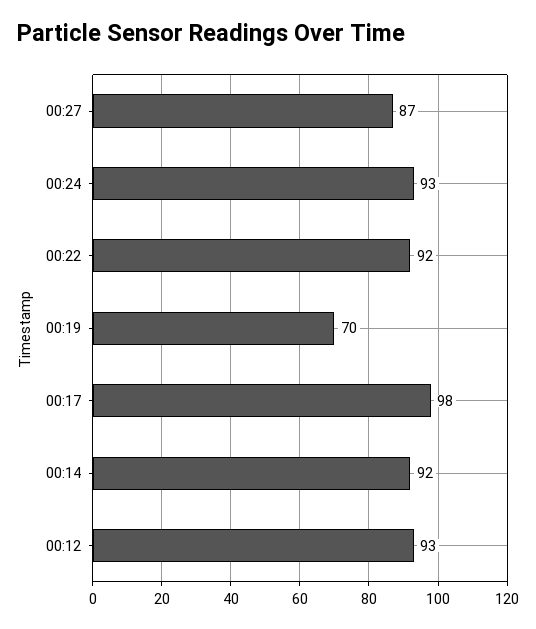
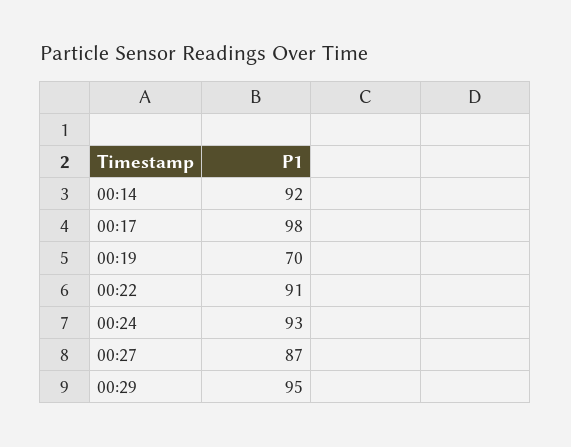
00:22: 92 -> 91
00:12: 93 -> none
00:29: none -> 95

